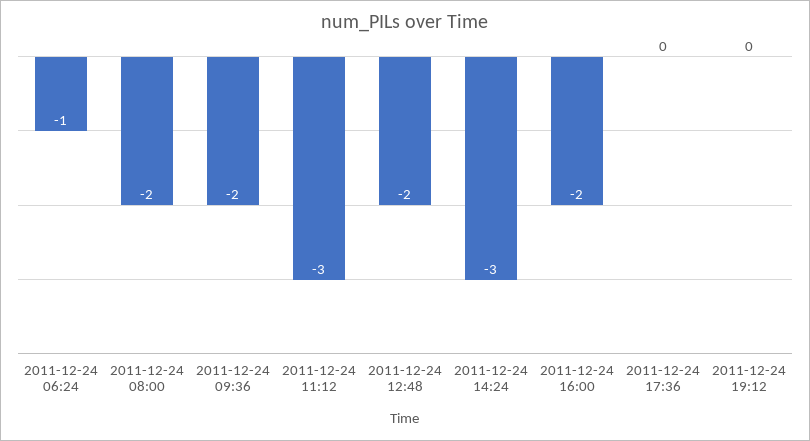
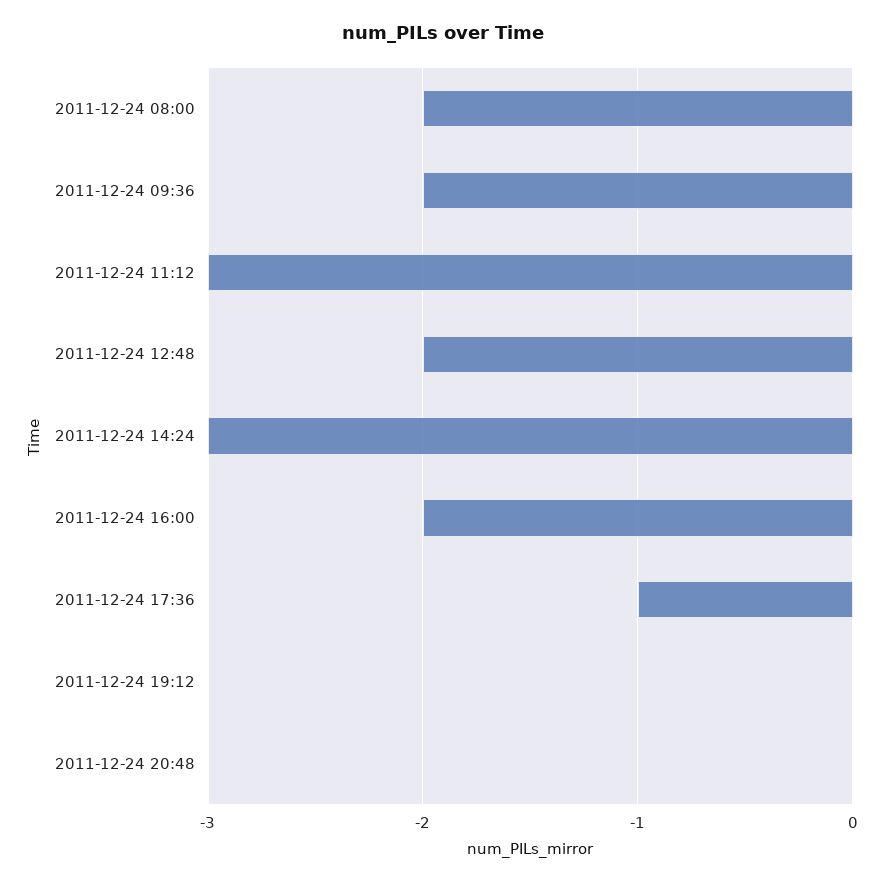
2011-12-24 06:24: -1 -> none
2011-12-24 17:36: 0 -> -1
2011-12-24 20:48: none -> 0

